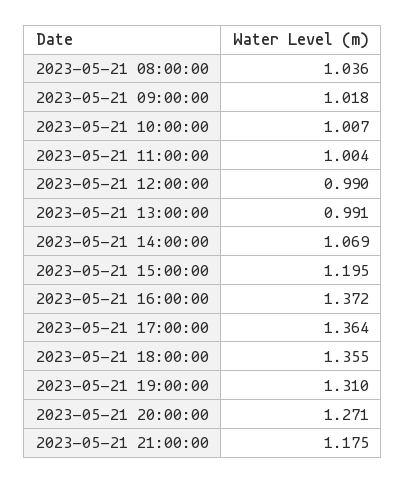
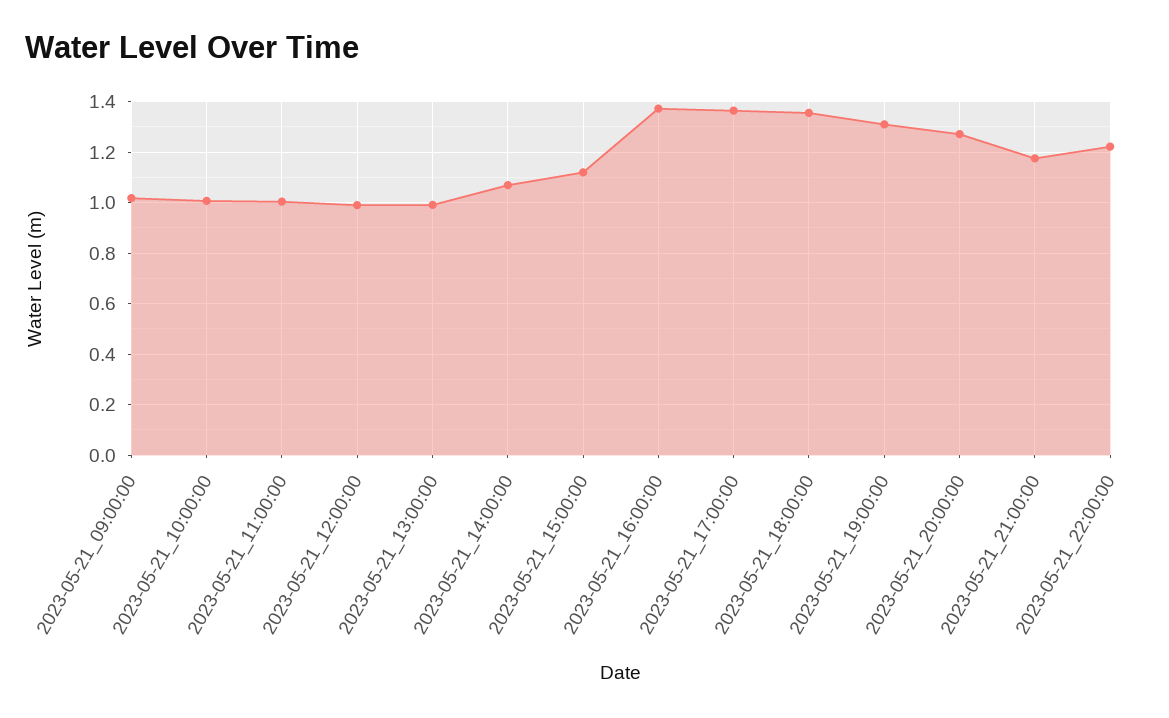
2023-05-21 08:00:00: 1.036 -> none
2023-05-21 15:00:00: 1.195 -> 1.125
2023-05-21_22:00:00: none -> 1.225

